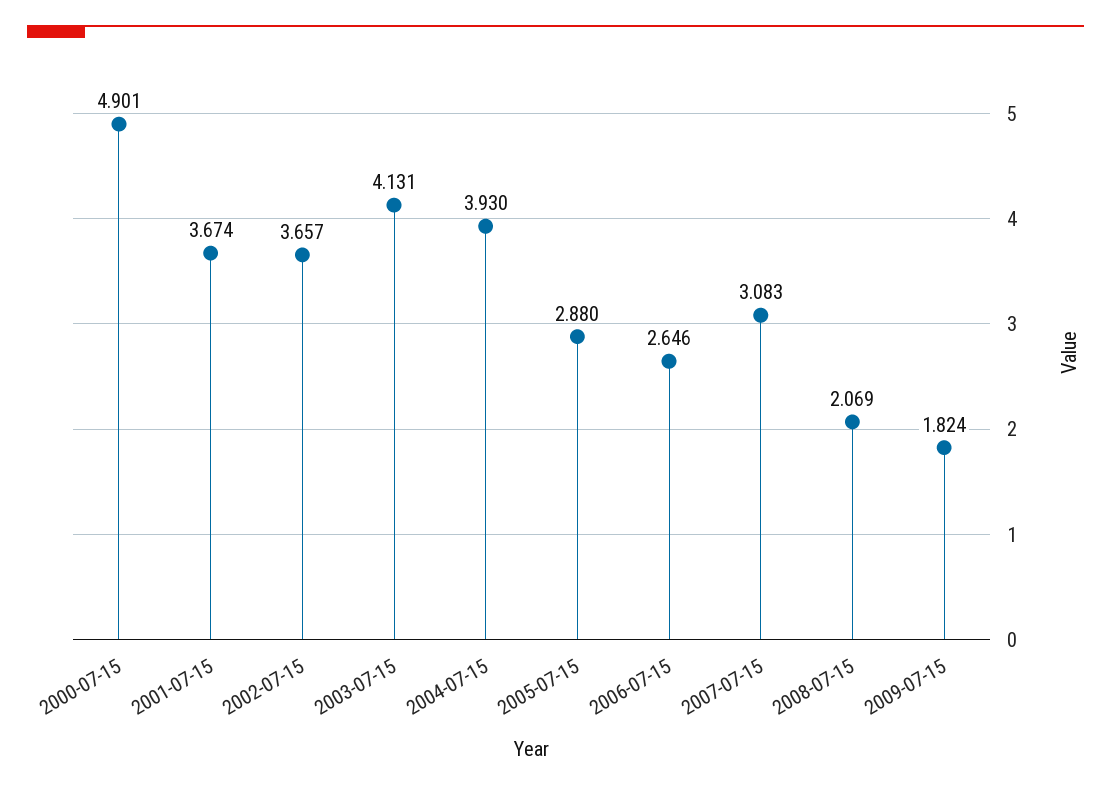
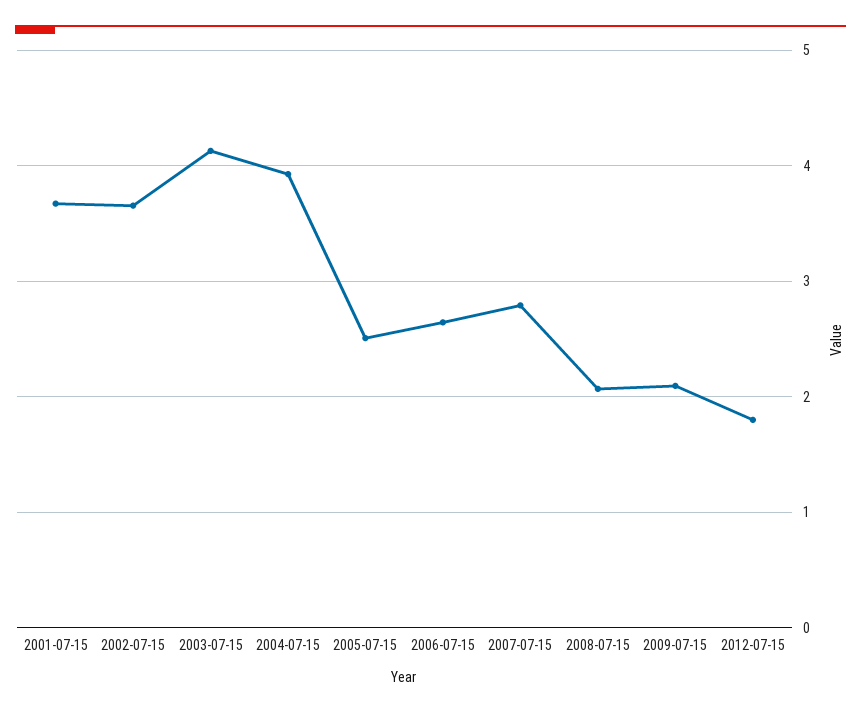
2000-07-15: 4.901 -> none
2005-07-15: 2.88 -> 2.5
2007-07-15: 3.083 -> 2.8
2009-07-15: 1.824 -> 2.1
2012-07-15: none -> 1.8

